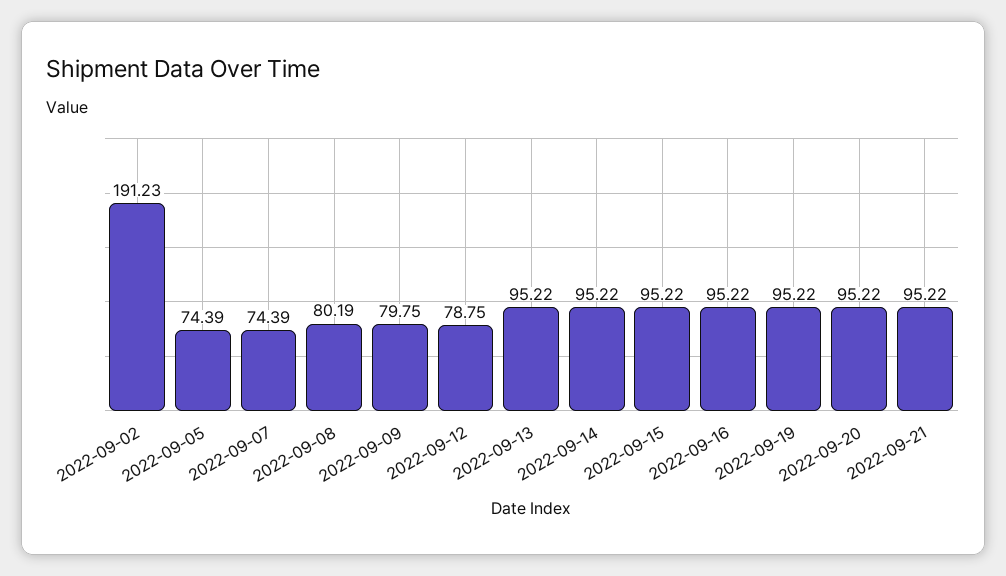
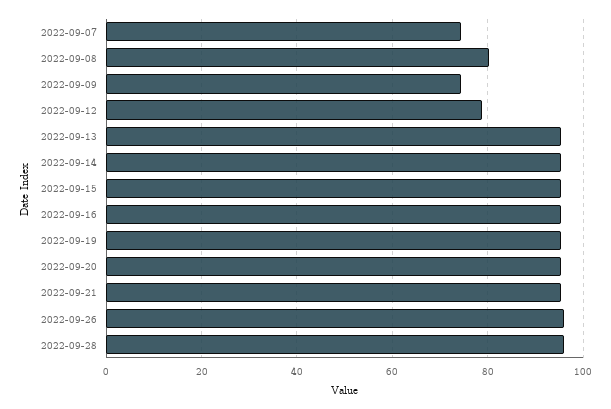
2022-09-02: 191.23 -> none
2022-09-05: 74.39 -> none
2022-09-09: 79.75 -> 74
2022-09-26: none -> 96
2022-09-28: none -> 96

